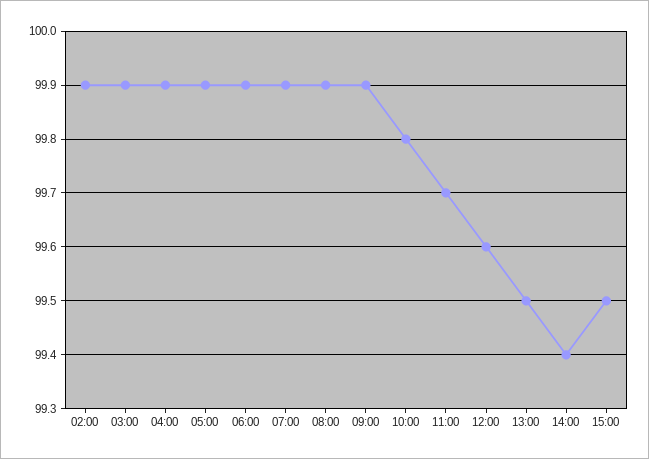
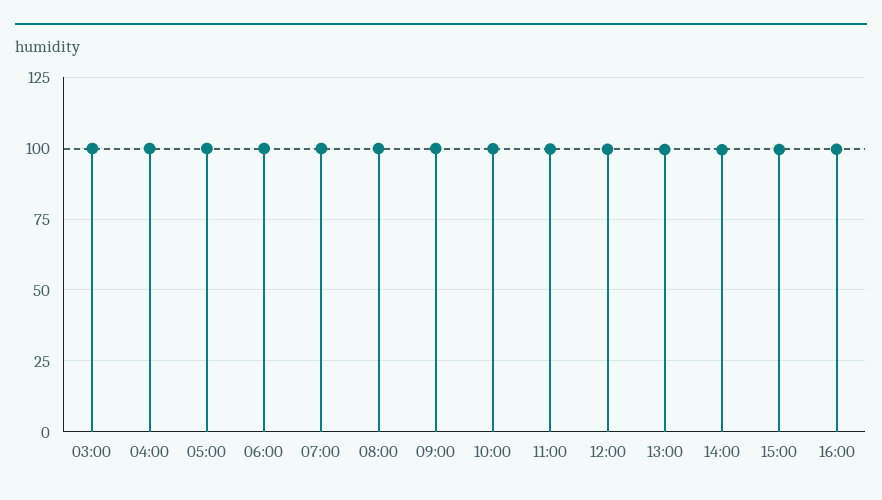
02:00: 99.9 -> none
16:00: none -> 100

